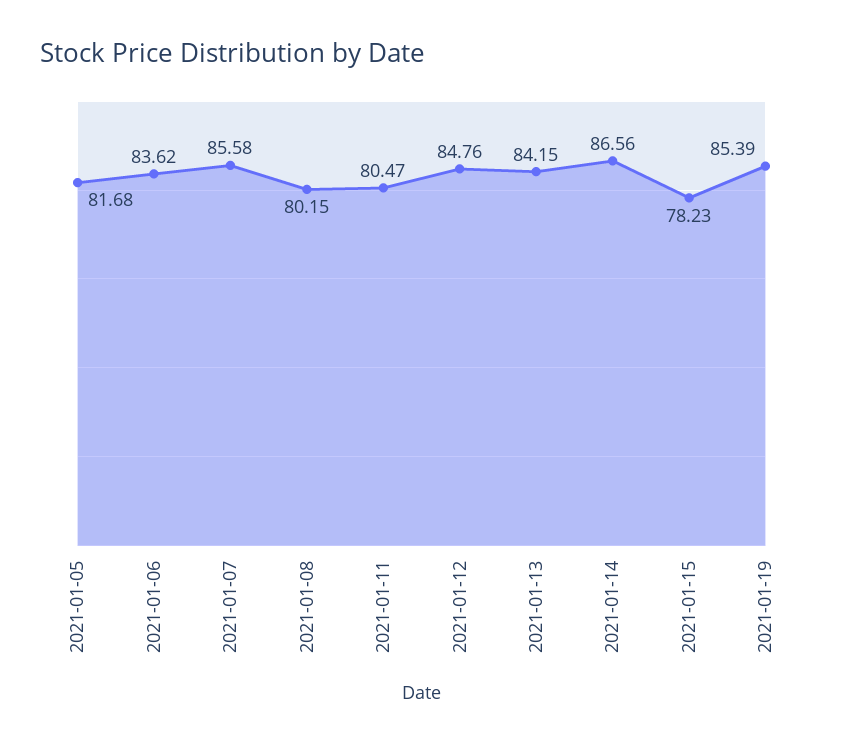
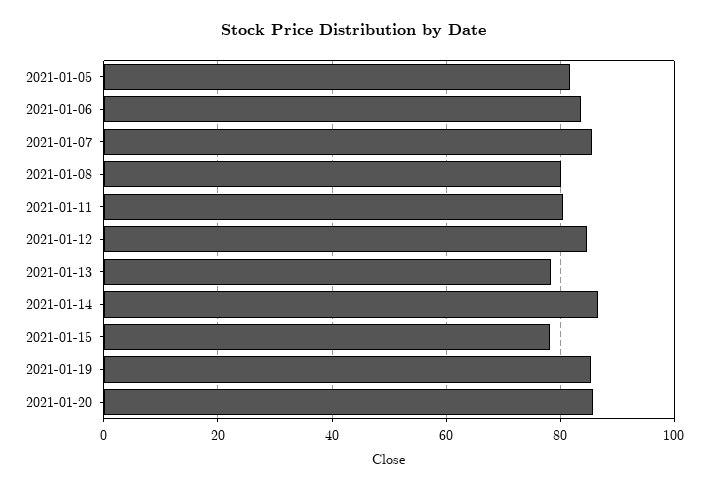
2021-01-13: 84.15 -> 78
2021-01-20: none -> 86

